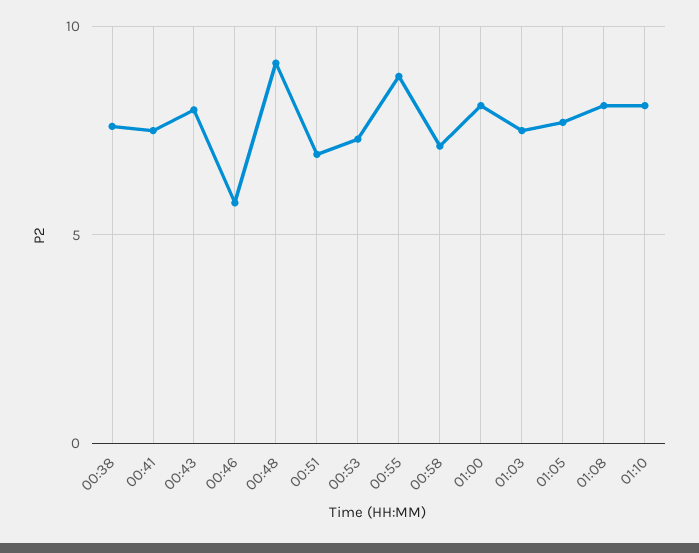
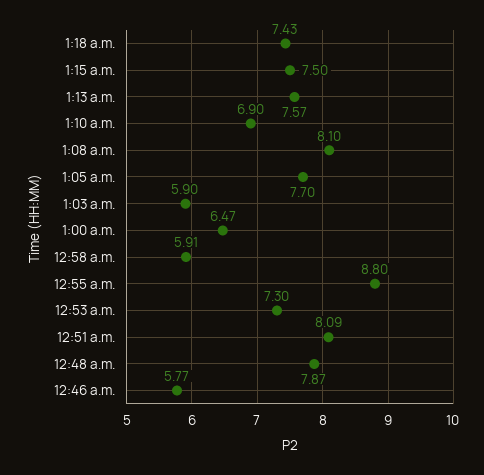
00:38: 7.5 -> none
00:41: 7.5 -> none
00:43: 8 -> none
00:48: 9 -> 7.87
00:51: 7 -> 8.09
00:58: 7 -> 5.91
01:00: 8 -> 6.47
01:03: 7.5 -> 5.9
01:10: 8 -> 6.9
1:18 a.m.: none -> 7.43
1:15 a.m.: none -> 7.5
1:13 a.m.: none -> 7.57

